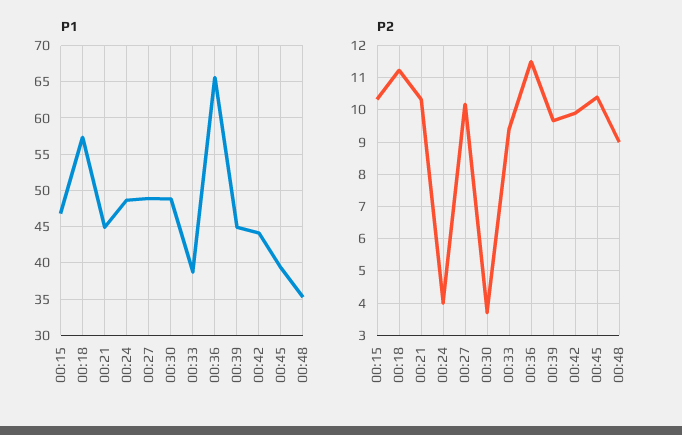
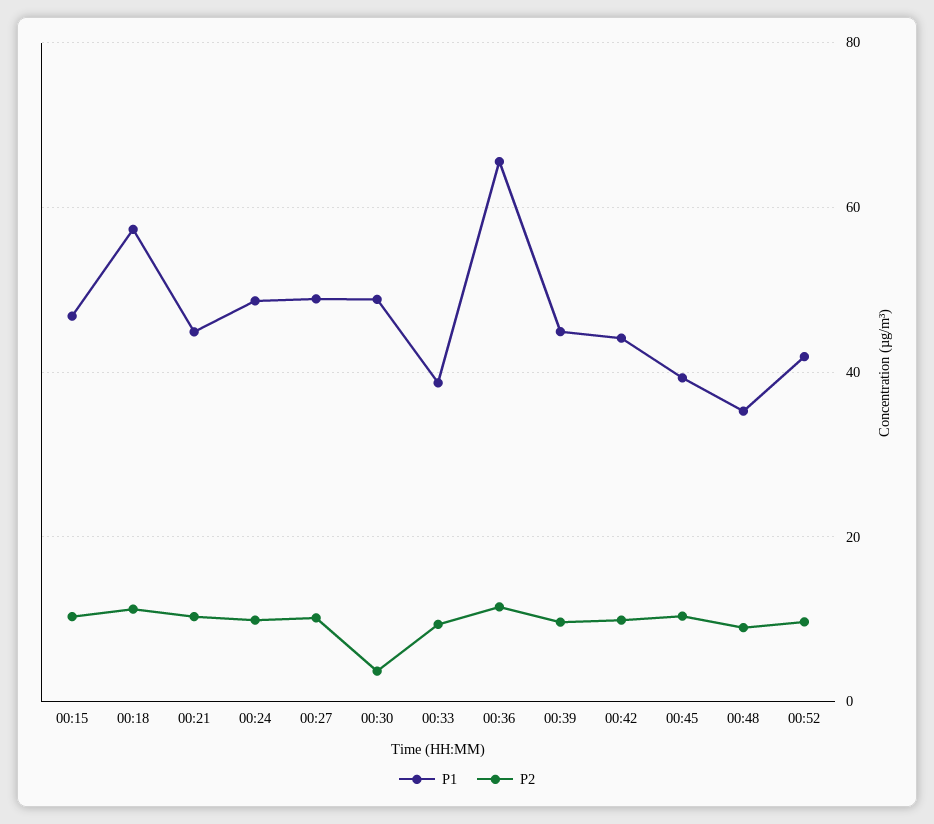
P2, 00:24: 4 -> 10
P1, 00:52: none -> 42
P2, 00:52: none -> 10

